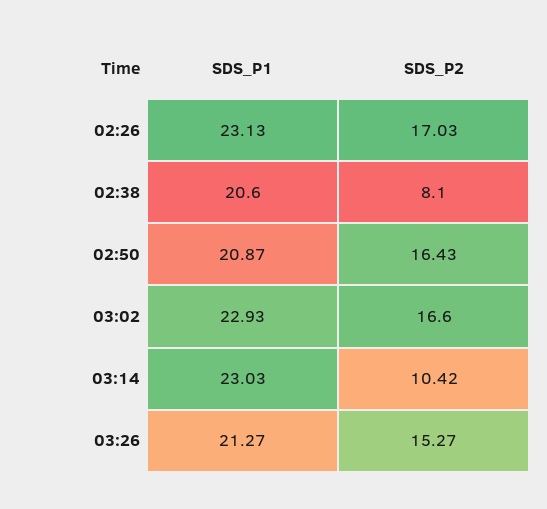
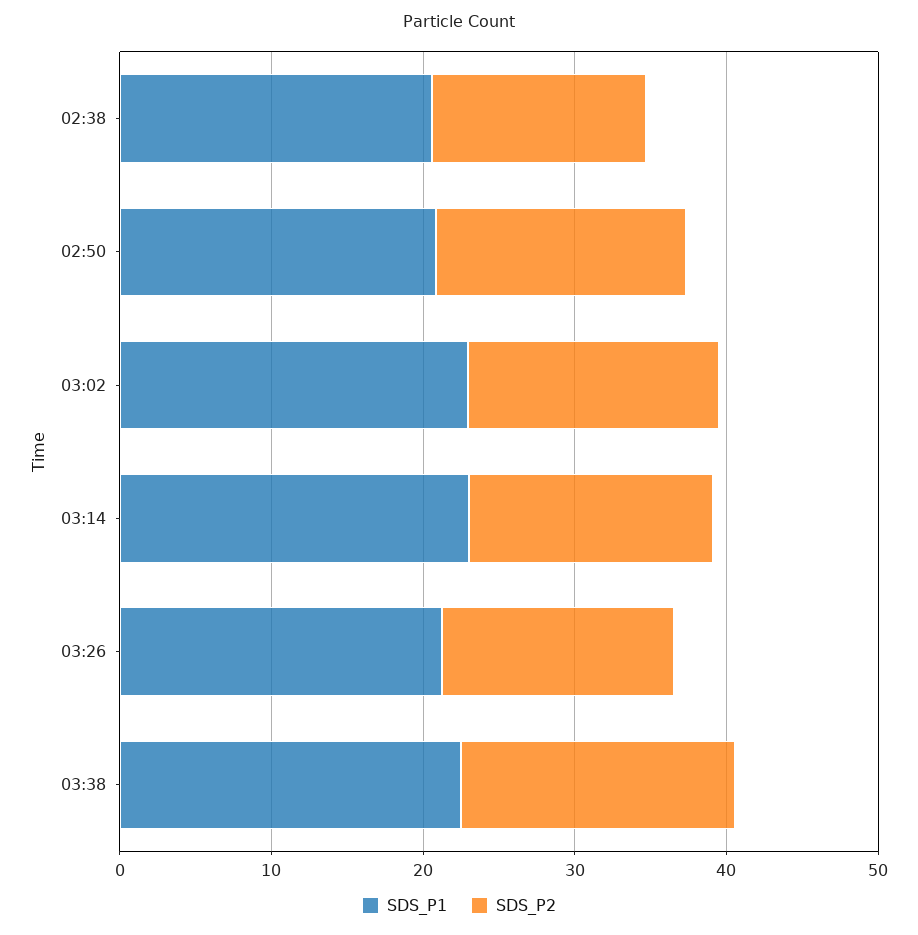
SDS_P1, 02:26: 23.13 -> none
SDS_P2, 02:26: 17.03 -> none
SDS_P2, 02:38: 8.1 -> 14
SDS_P2, 03:14: 10.42 -> 16
SDS_P1, 03:38: none -> 22
SDS_P2, 03:38: none -> 18

